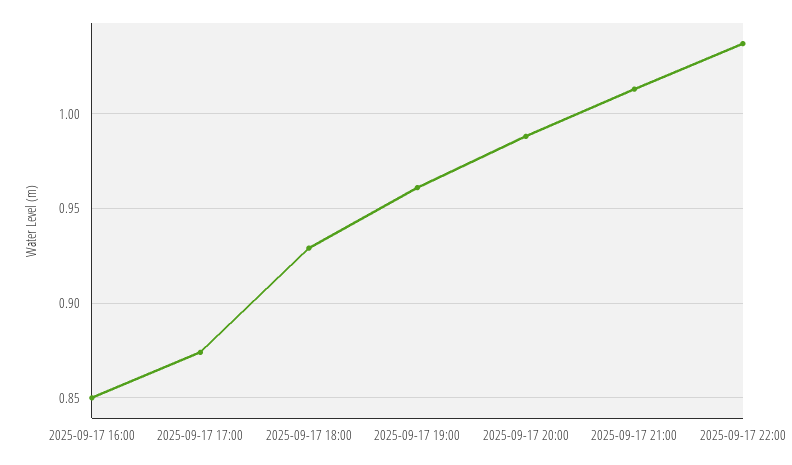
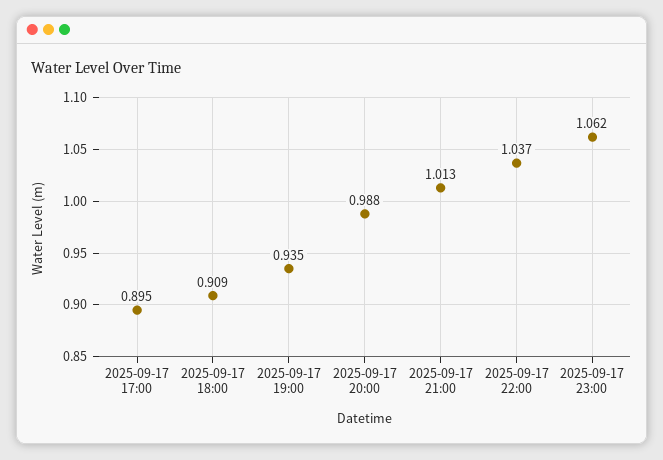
2025-09-17 16:00: 0.85 -> none
2025-09-17 17:00: 0.875 -> 0.895
2025-09-17 18:00: 0.93 -> 0.909
2025-09-17 19:00: 0.96 -> 0.935
2025-09-17 23:00: none -> 1.062

